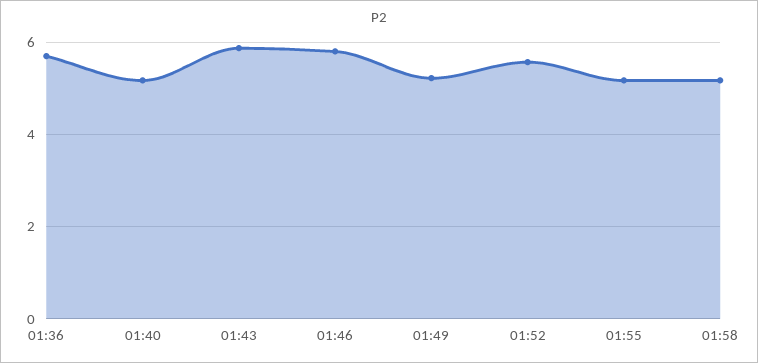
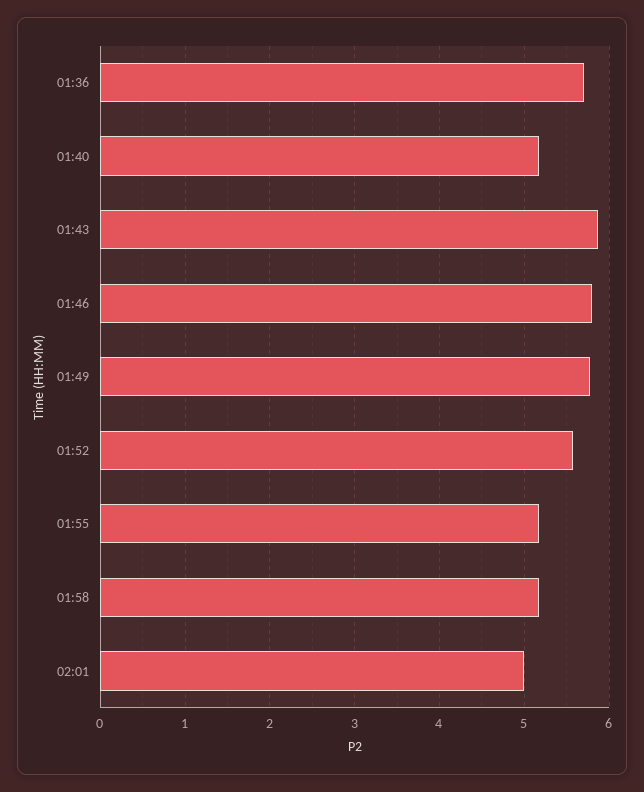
01:49: 5.2 -> 5.8
02:01: none -> 5

